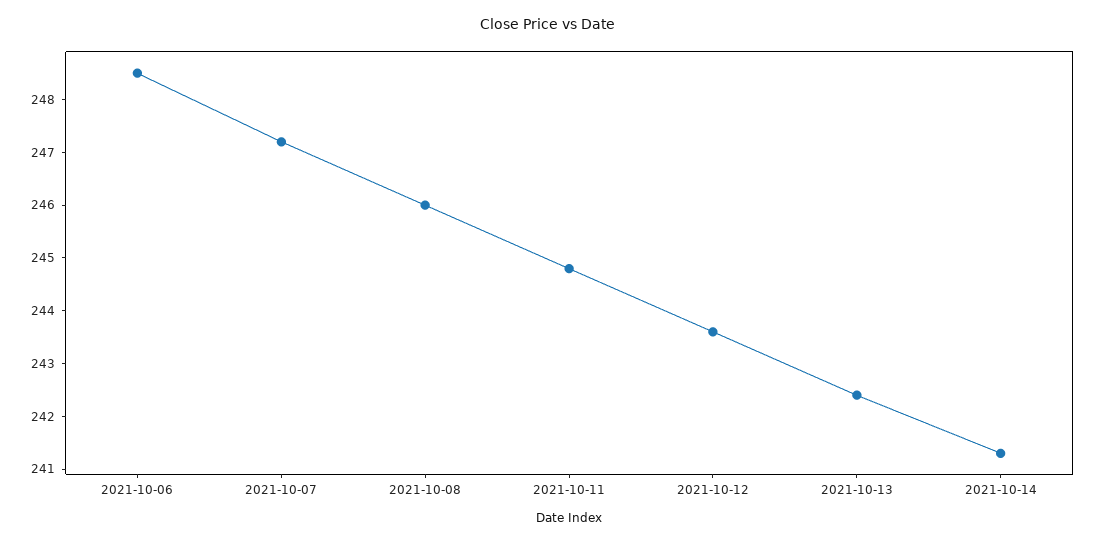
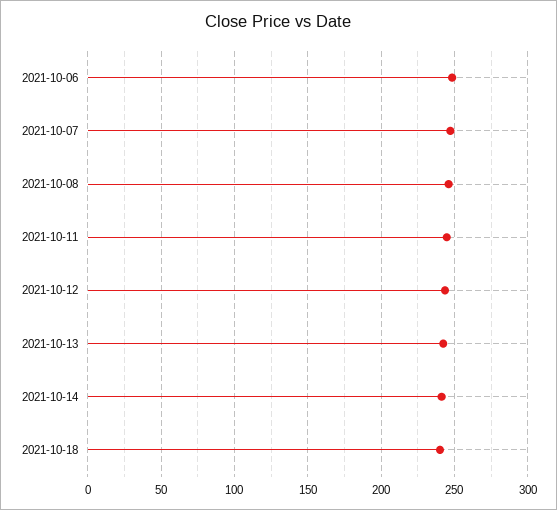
2021-10-18: none -> 240

